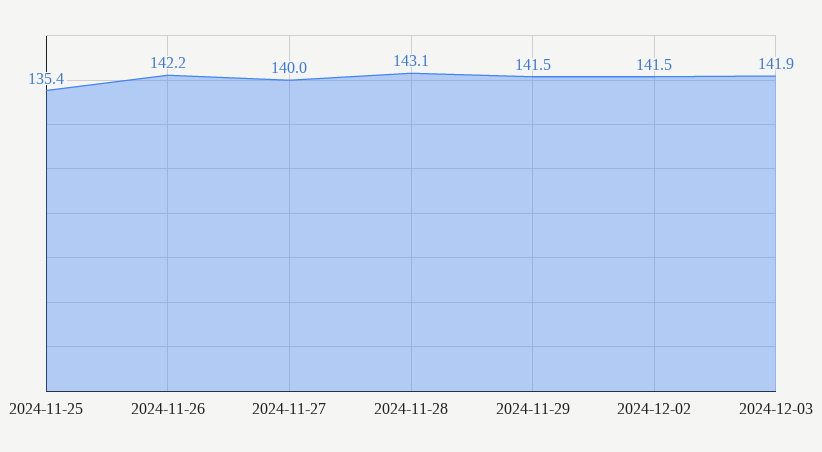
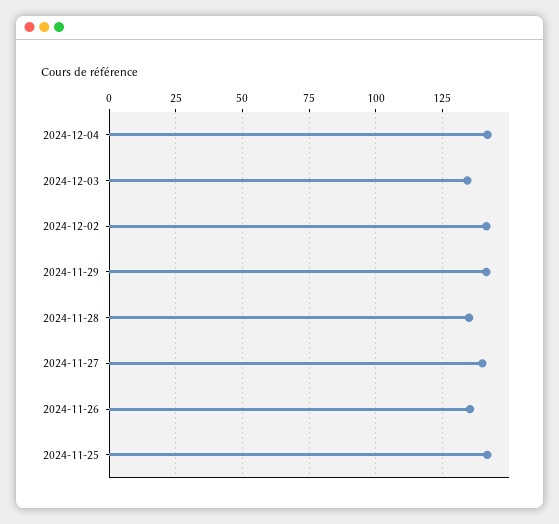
2024-11-25: 135.4 -> 142.5
2024-11-26: 142.2 -> 135
2024-11-28: 143.1 -> 135
2024-12-03: 141.9 -> 135
2024-12-04: none -> 142.5

